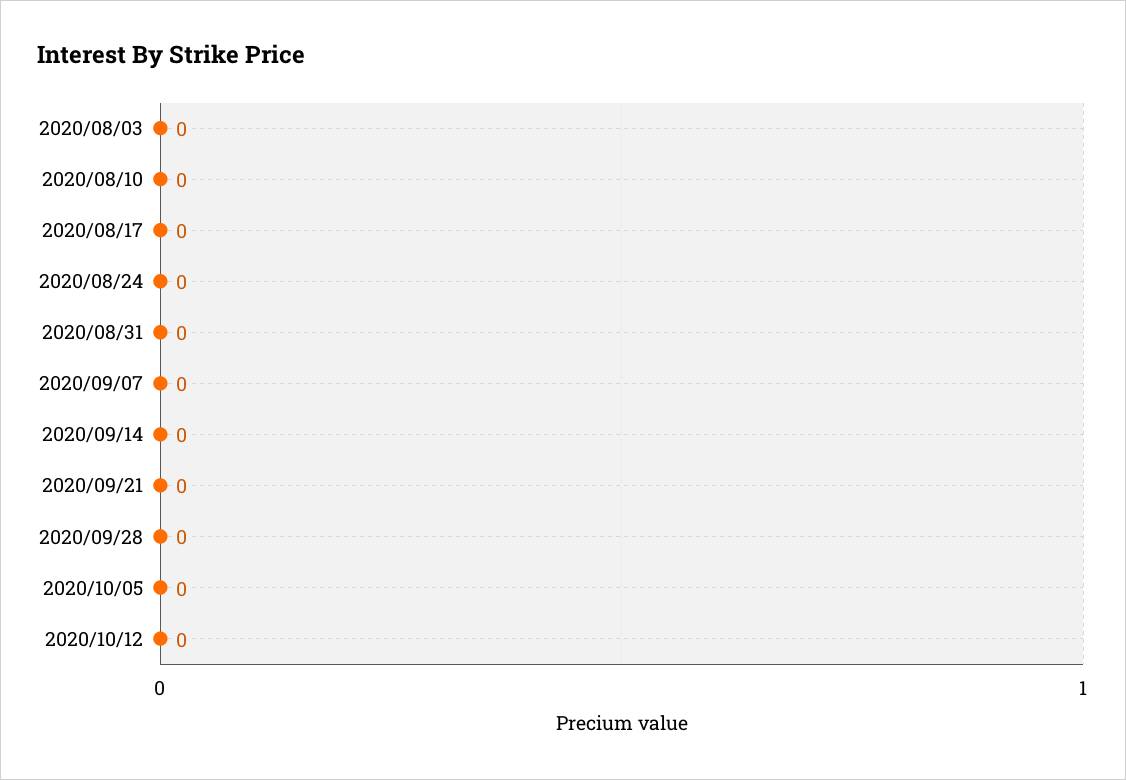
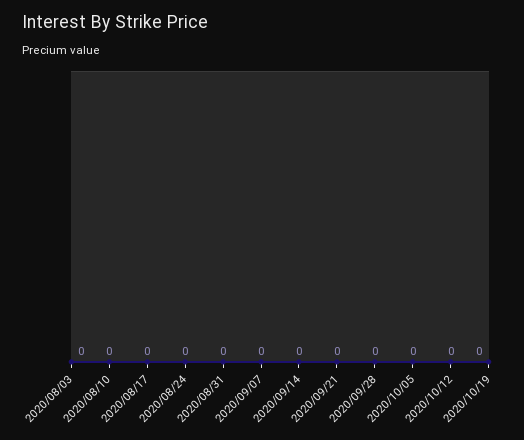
2020/10/19: none -> 0

